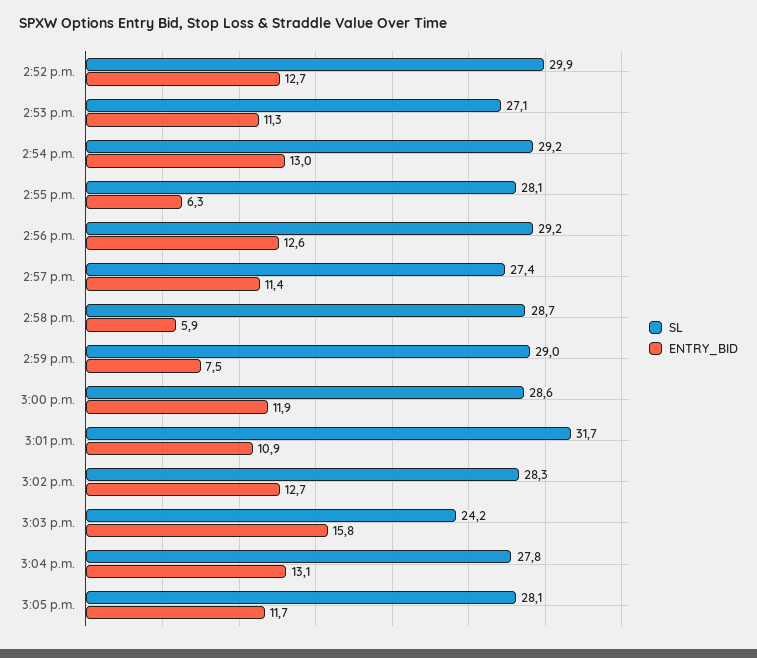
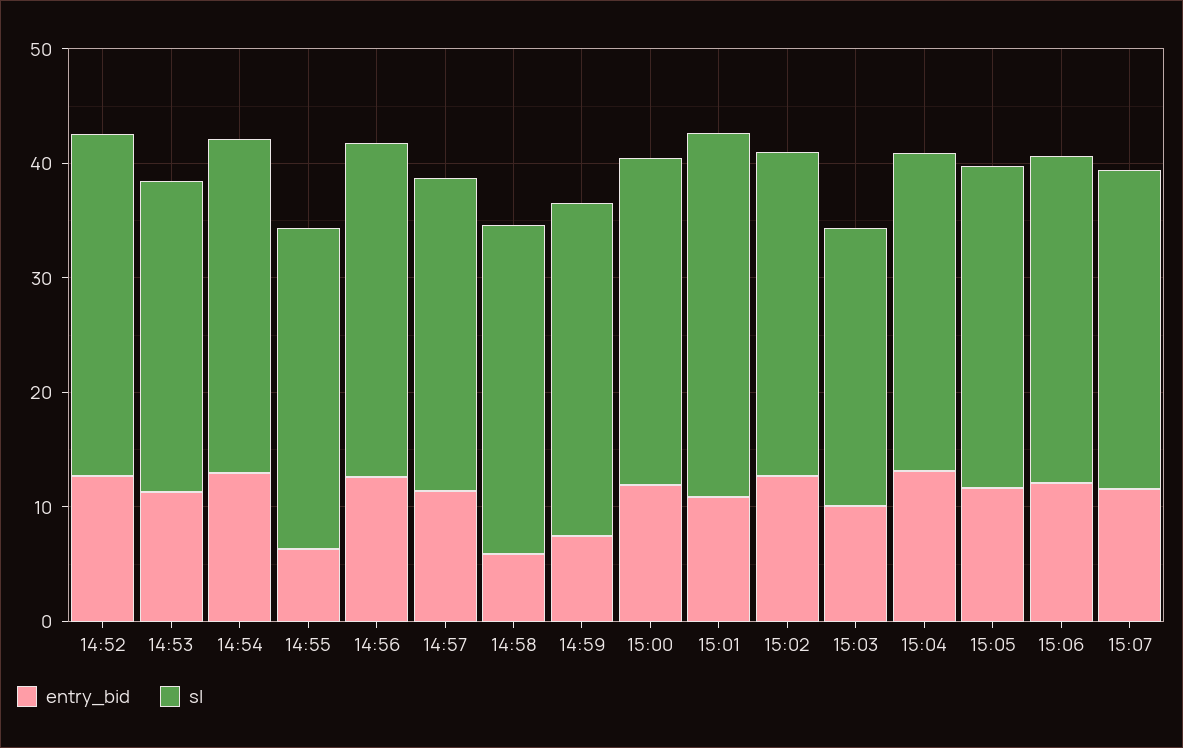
ENTRY_BID, 3:03 p.m.: 15.8 -> 10
ENTRY_BID, 15:06: none -> 12
SL, 15:06: none -> 28
ENTRY_BID, 15:07: none -> 12
SL, 15:07: none -> 28

